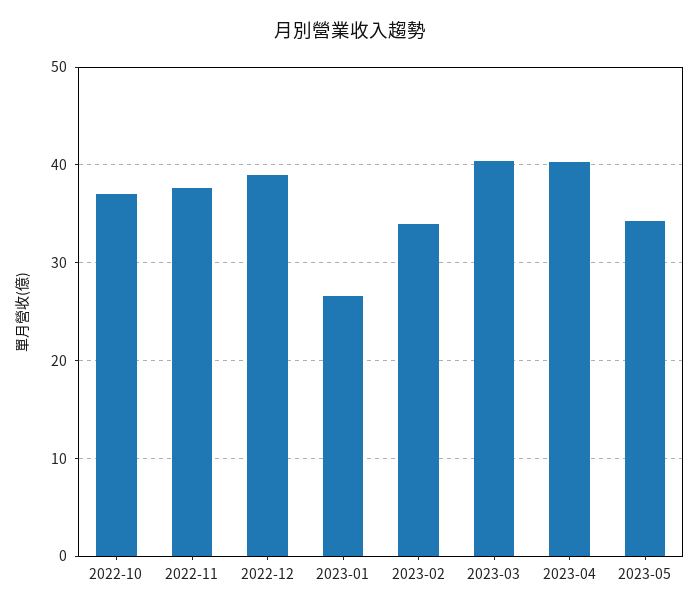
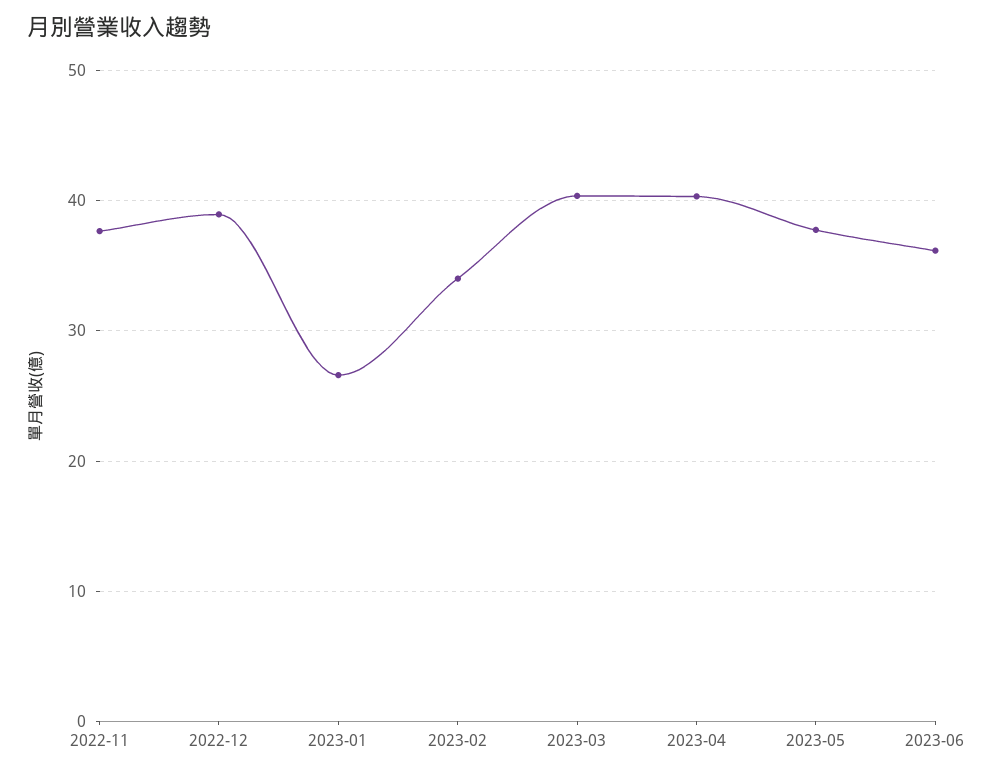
2022-10: 37 -> none
2023-05: 34 -> 38
2023-06: none -> 36

